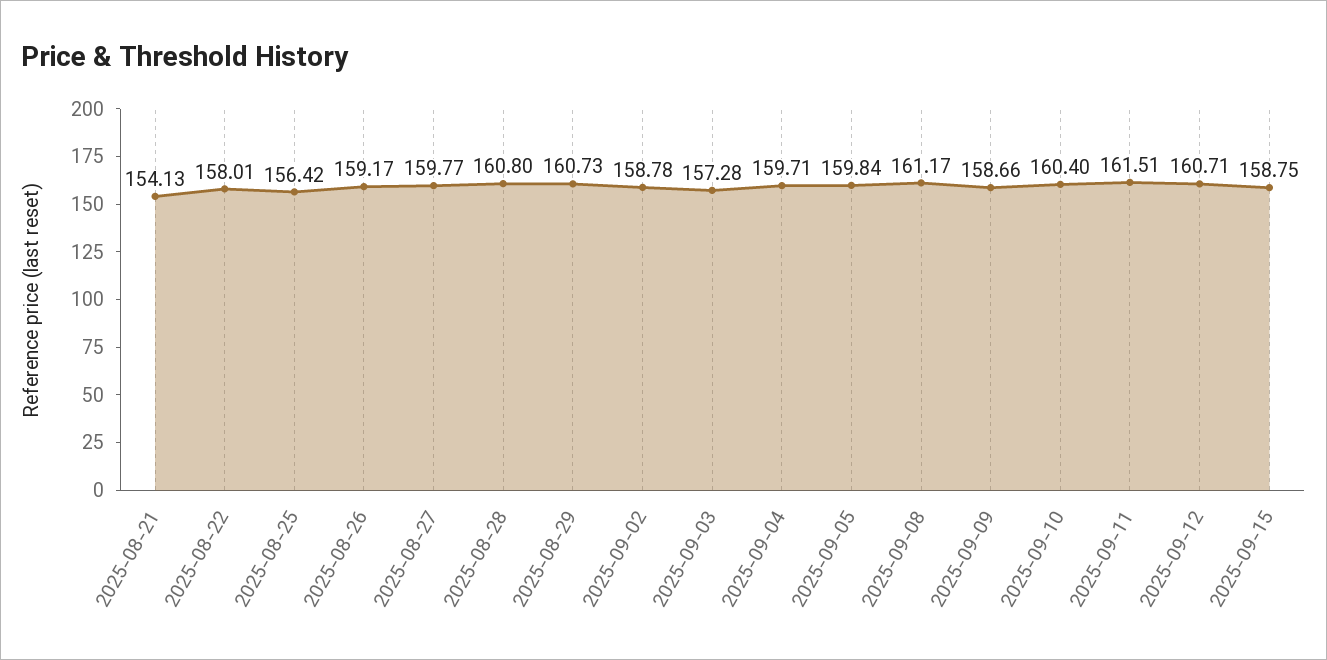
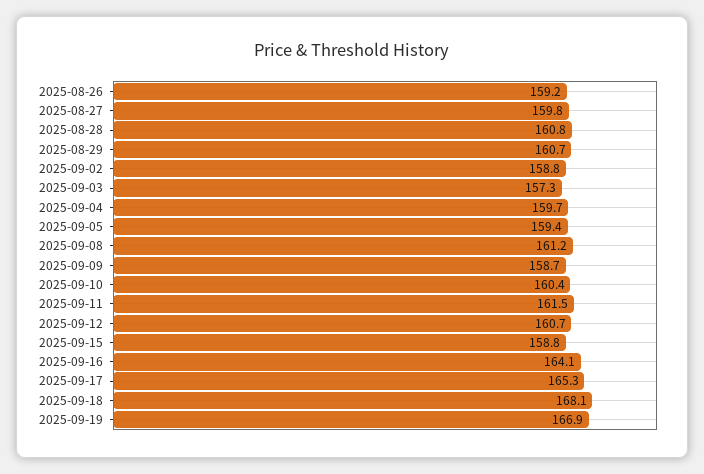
2025-08-21: 154.13 -> none
2025-08-22: 158.01 -> none
2025-08-25: 156.42 -> none
2025-09-05: 159.84 -> 159.4
2025-09-16: none -> 164.1
2025-09-17: none -> 165.3
2025-09-18: none -> 168.1
2025-09-19: none -> 166.9

